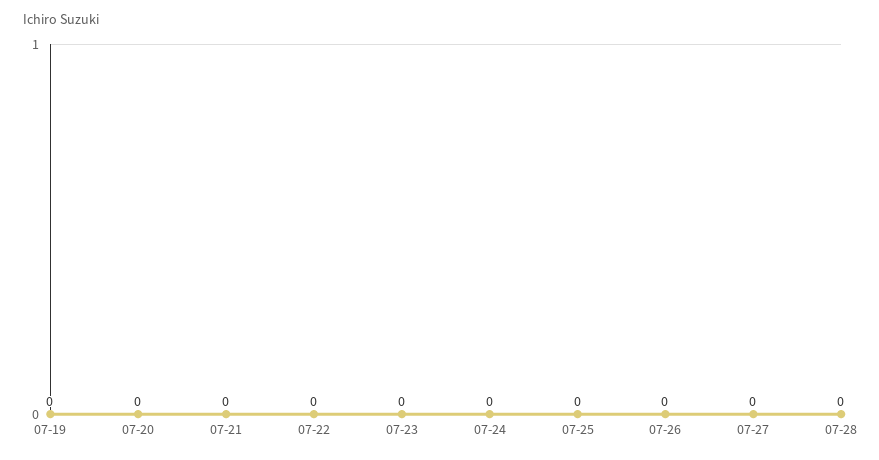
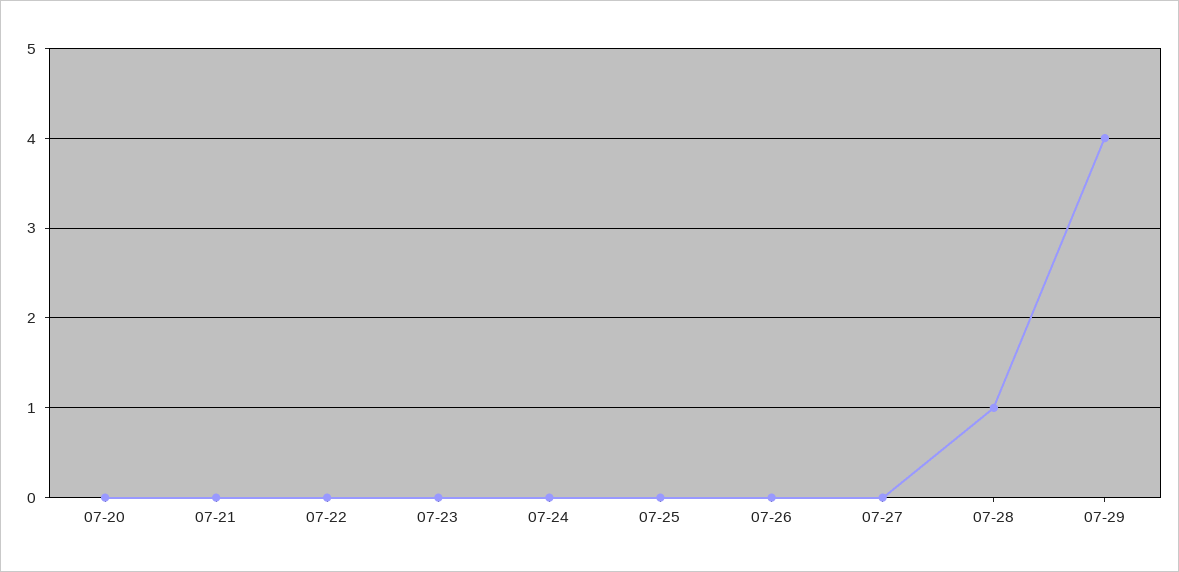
07-19: 0 -> none
07-28: 0 -> 1
07-29: none -> 4

